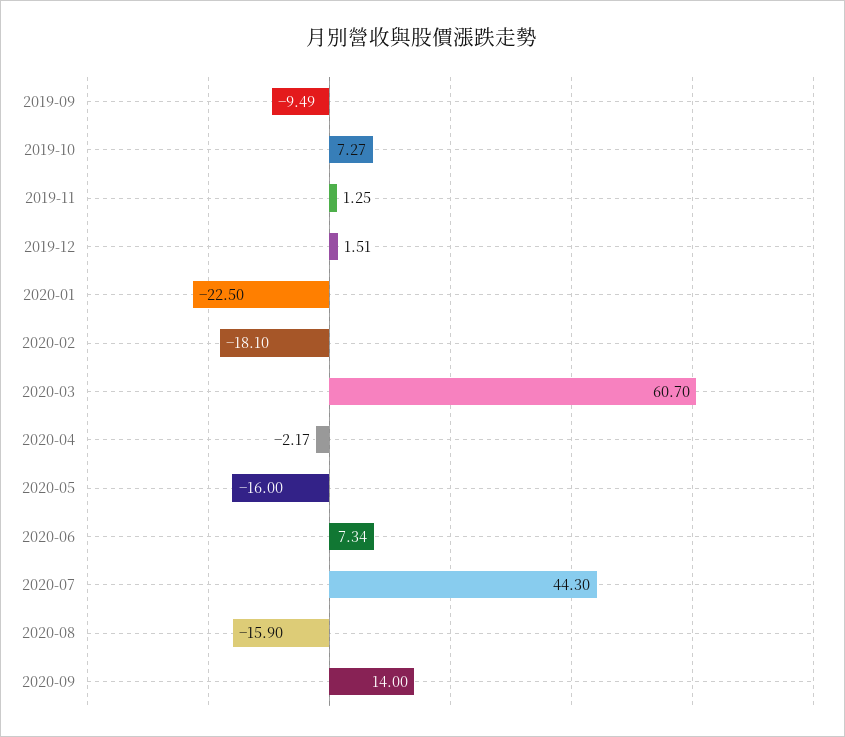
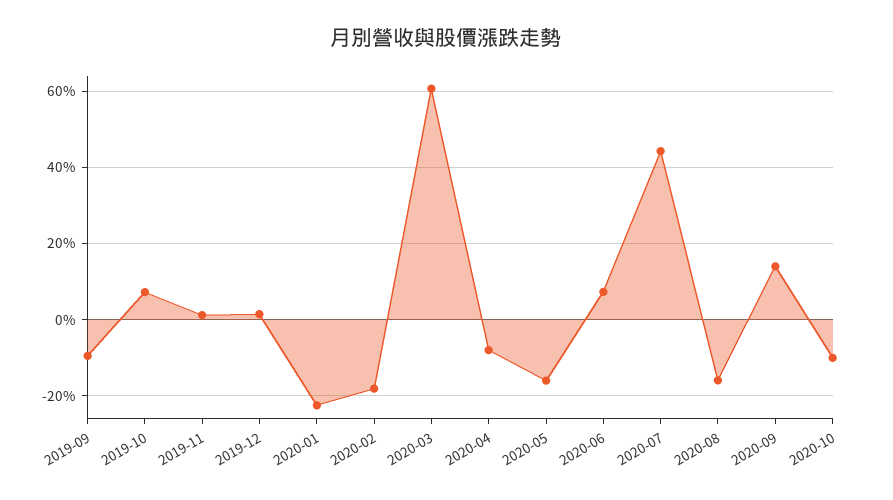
2020-04: -2.17 -> -8
2020-10: none -> -10

